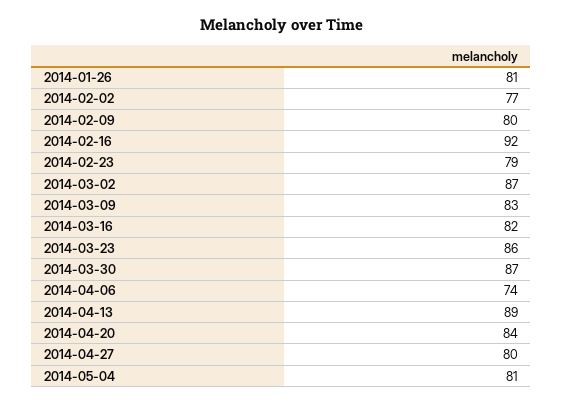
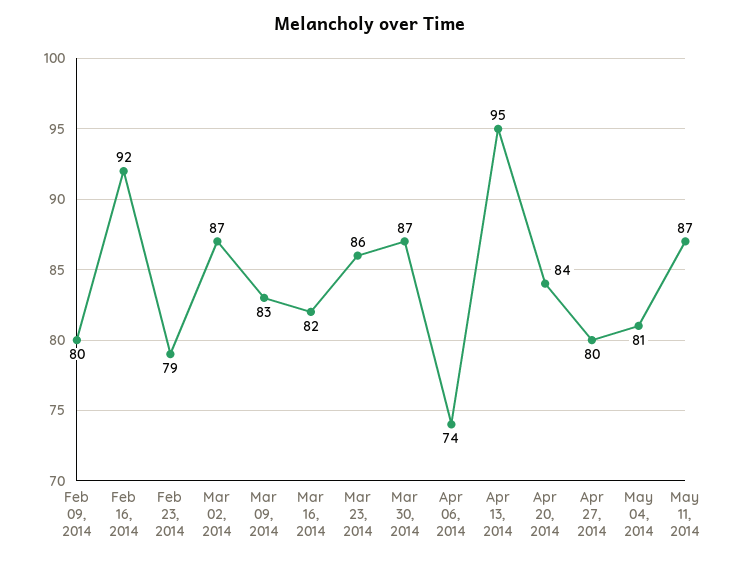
2014-01-26: 81 -> none
2014-02-02: 77 -> none
2014-04-13: 89 -> 95
May 11, 2014: none -> 87

